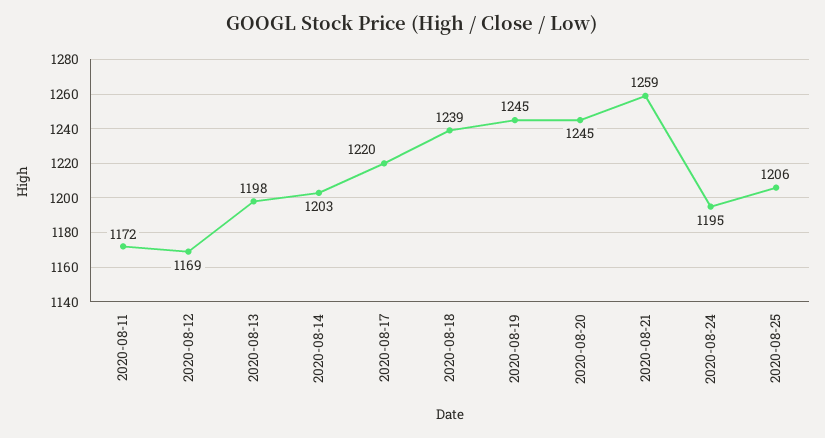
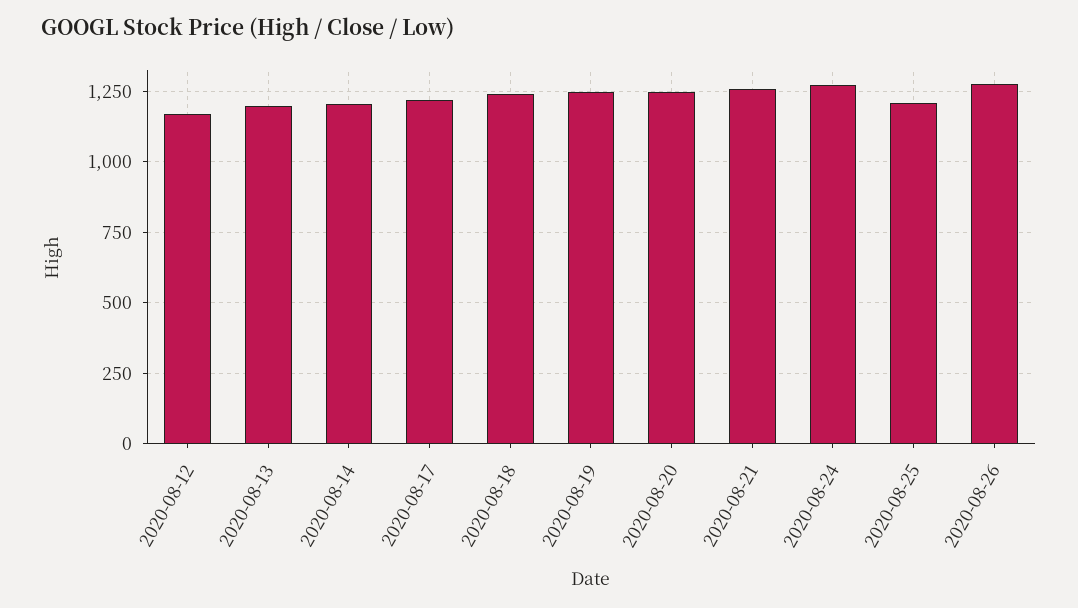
2020-08-11: 1172 -> none
2020-08-24: 1195 -> 1275
2020-08-26: none -> 1275

